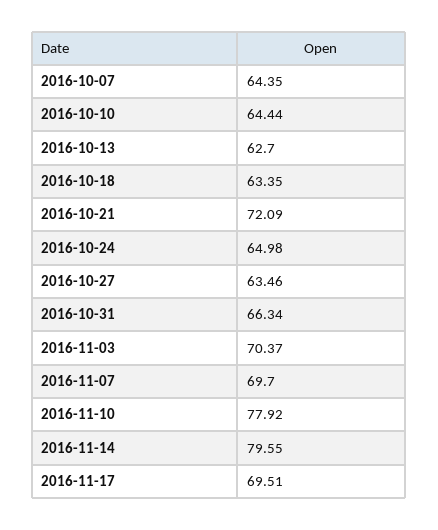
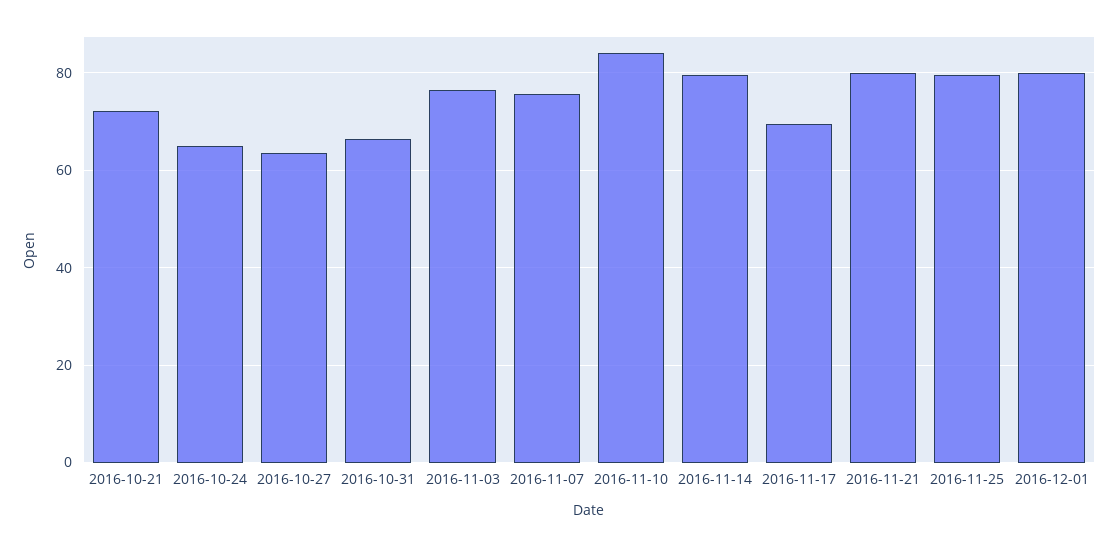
2016-10-07: 64.35 -> none
2016-10-10: 64.44 -> none
2016-10-13: 62.7 -> none
2016-10-18: 63.35 -> none
2016-11-03: 70.37 -> 76
2016-11-07: 69.7 -> 76
2016-11-10: 77.92 -> 84
2016-11-21: none -> 80
2016-11-25: none -> 80
2016-12-01: none -> 80

